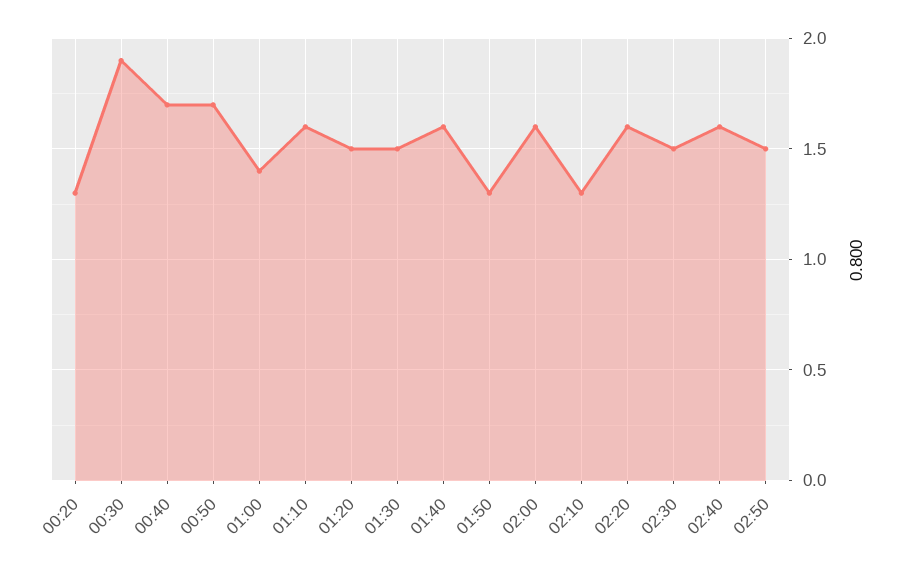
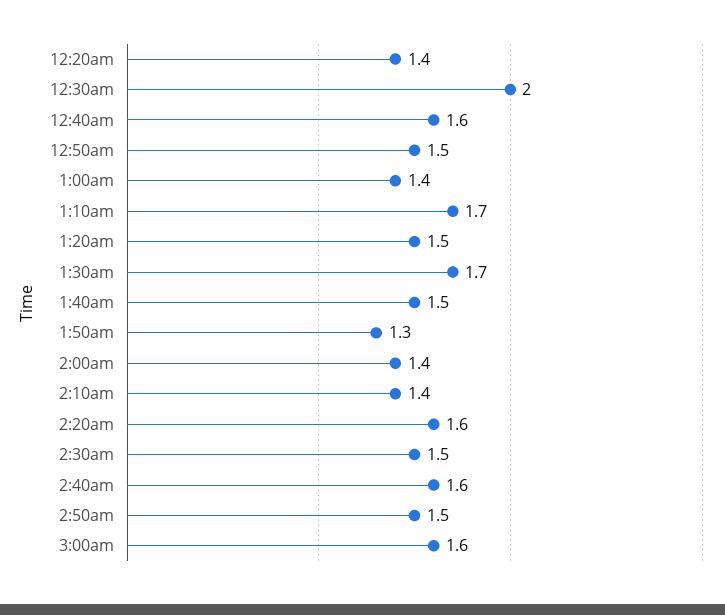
00:20: 1.3 -> 1.4
00:30: 1.9 -> 2
00:40: 1.7 -> 1.6
00:50: 1.7 -> 1.5
01:10: 1.6 -> 1.7
01:30: 1.5 -> 1.7
01:40: 1.6 -> 1.5
02:00: 1.6 -> 1.4
02:10: 1.3 -> 1.4
3:00am: none -> 1.6

